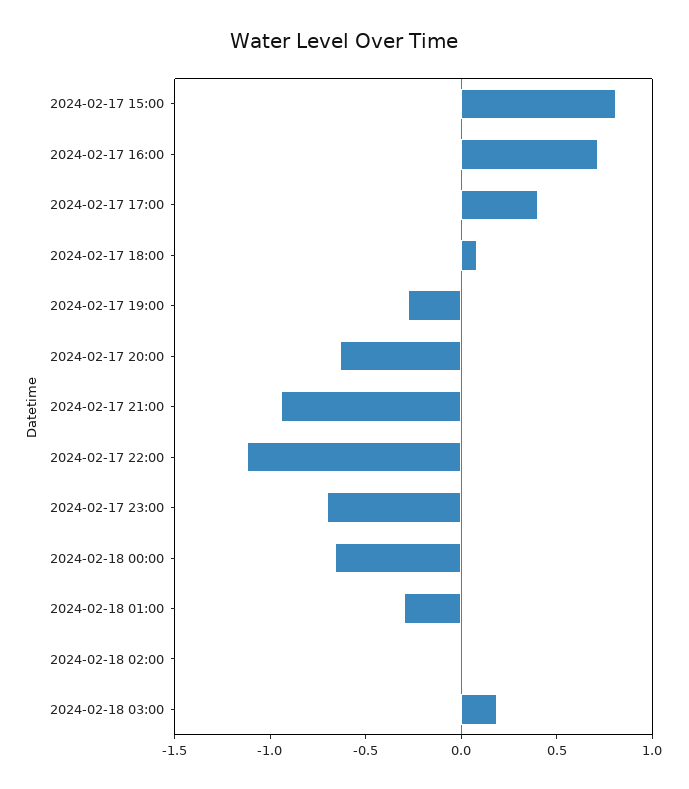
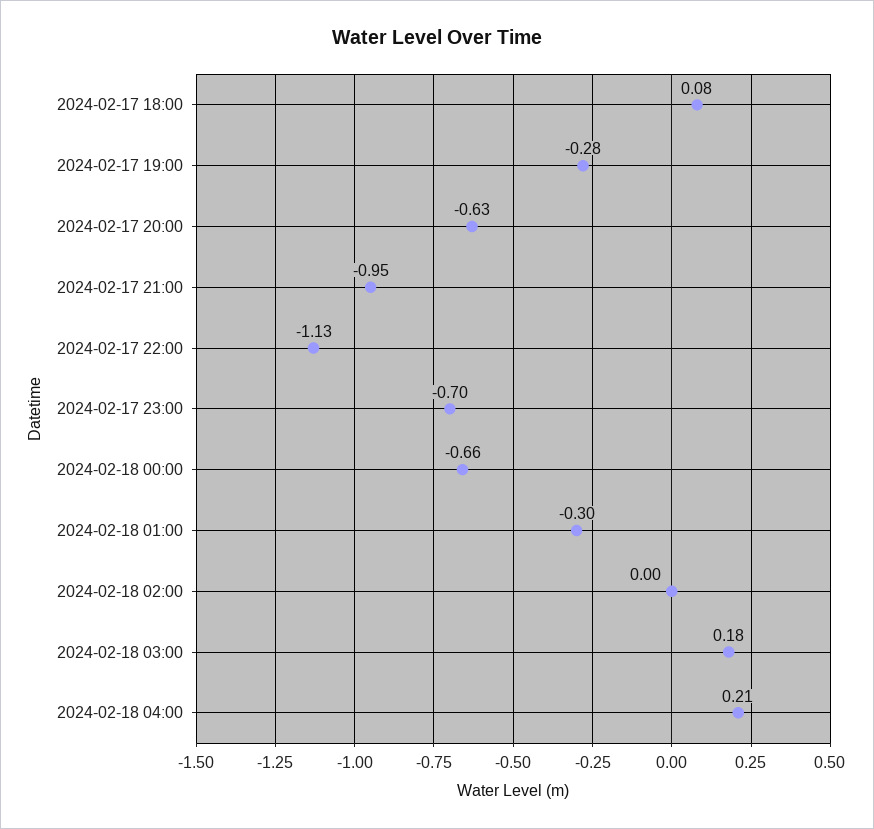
2024-02-17 15:00: 0.8 -> none
2024-02-17 16:00: 0.7 -> none
2024-02-17 17:00: 0.4 -> none
2024-02-18 04:00: none -> 0.21

